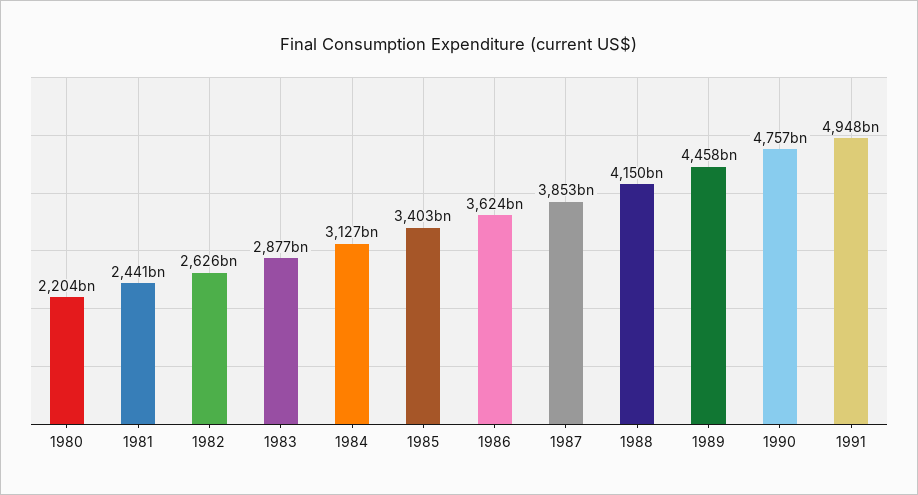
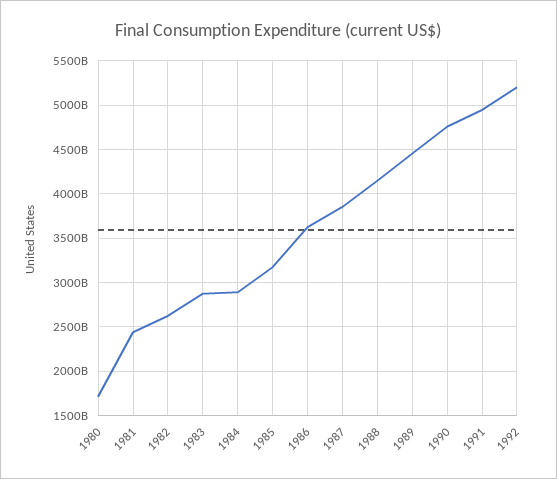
1980: 2204000000000 -> 1700000000000
1984: 3127000000000 -> 2900000000000
1985: 3403000000000 -> 3200000000000
1992: none -> 5200000000000

